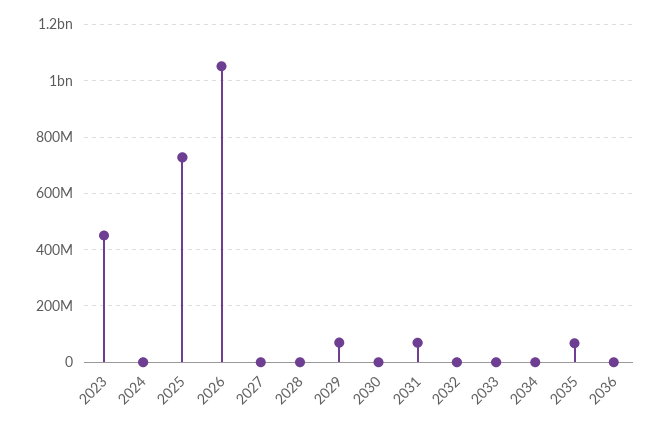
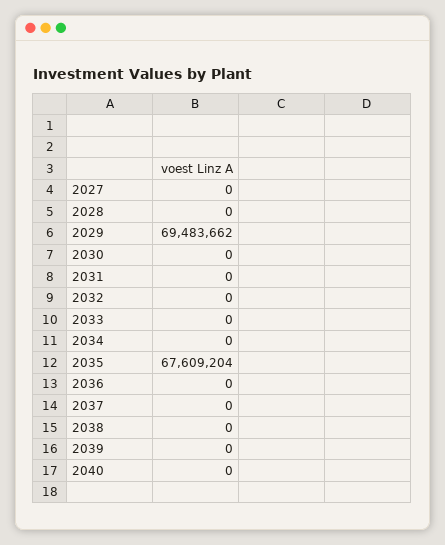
2023: 450000000 -> none
2024: 0 -> none
2025: 725000000 -> none
2026: 1050000000 -> none
2031: 75000000 -> 0
2037: none -> 0
2038: none -> 0
2039: none -> 0
2040: none -> 0

